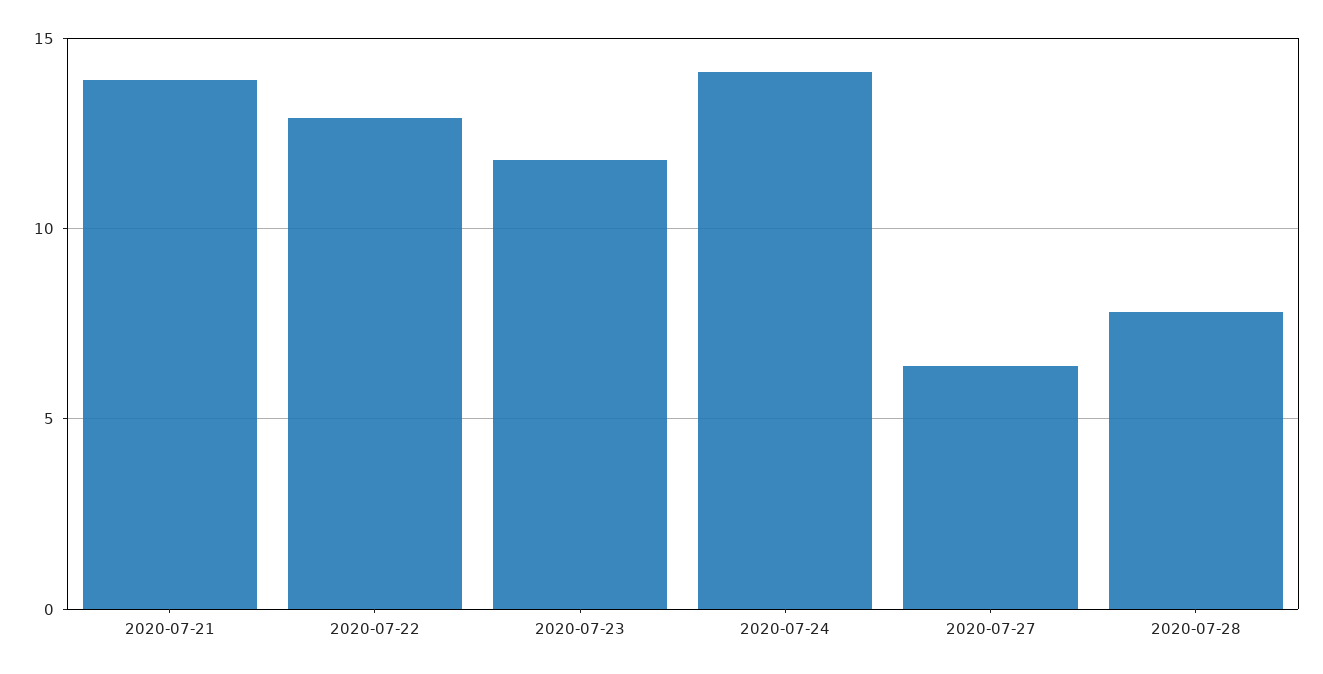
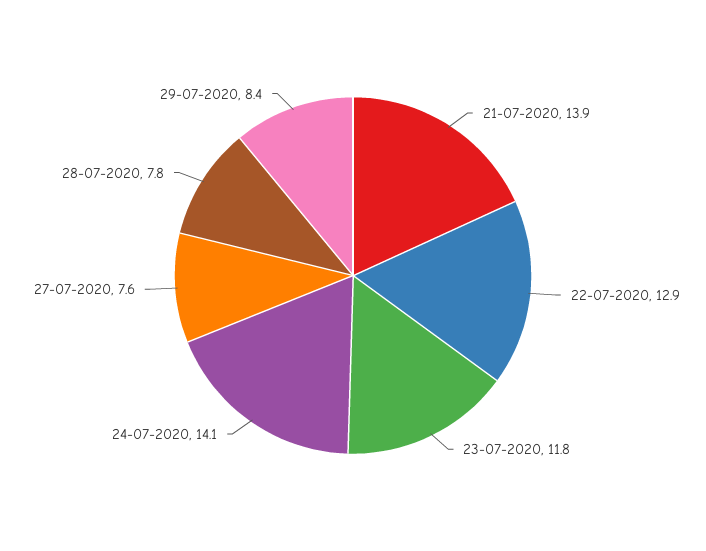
2020-07-27: 6.5 -> 7.6
29-07-2020: none -> 8.4

